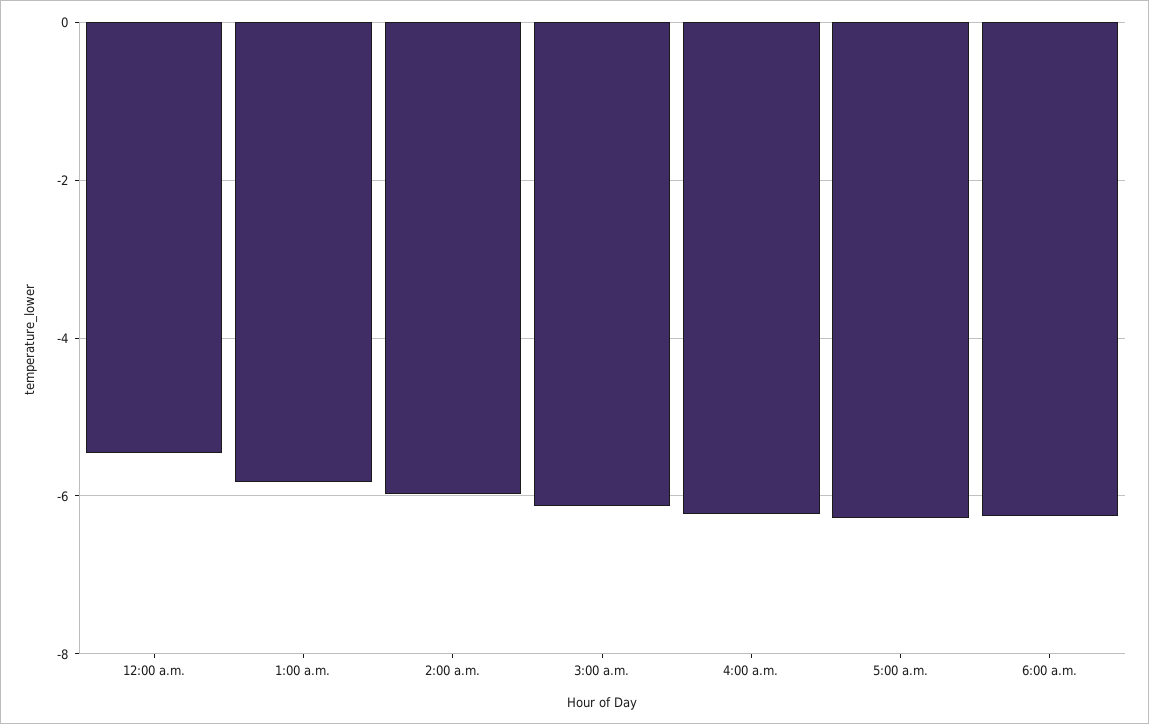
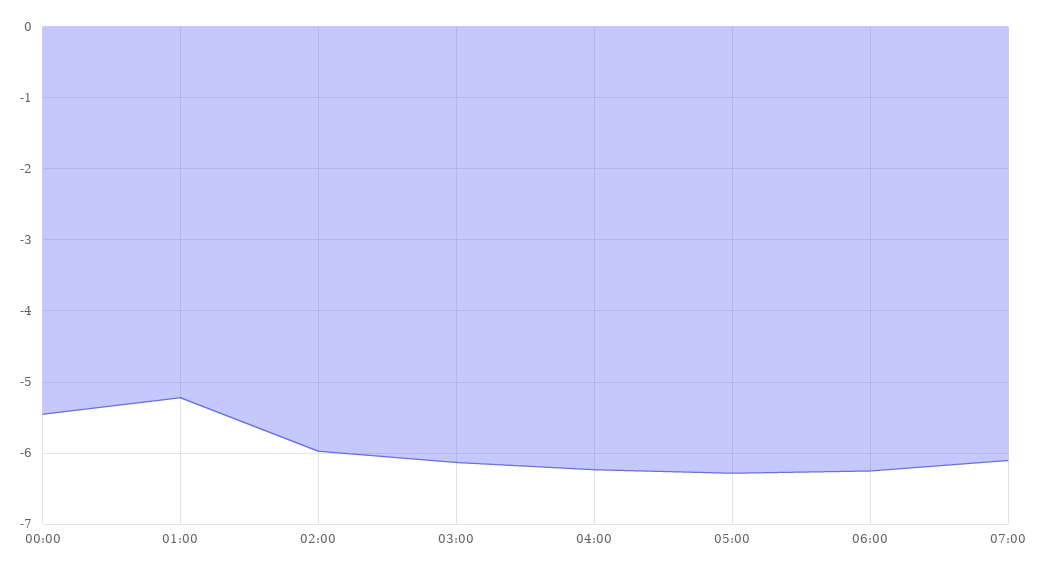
1:00 a.m.: -5.8 -> -5.2
07:00: none -> -6.1

